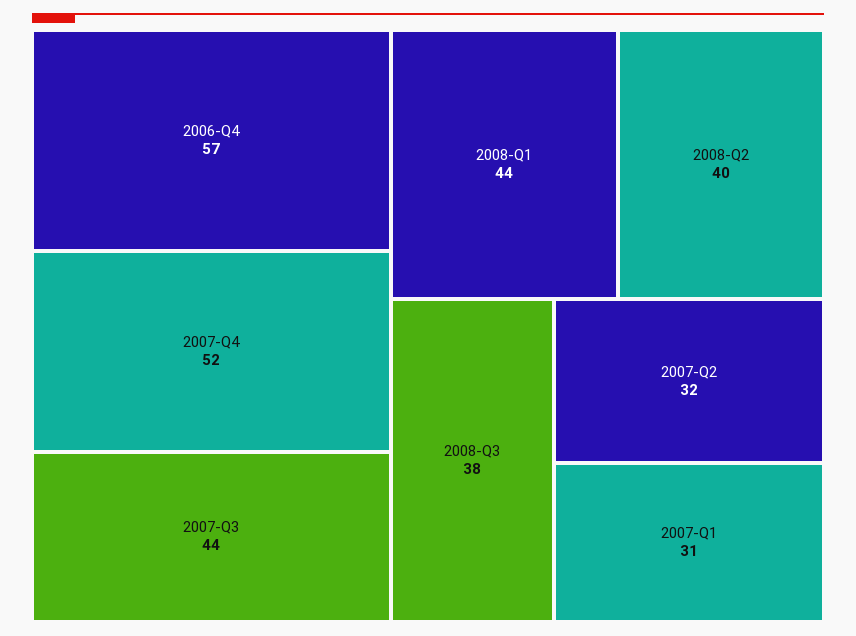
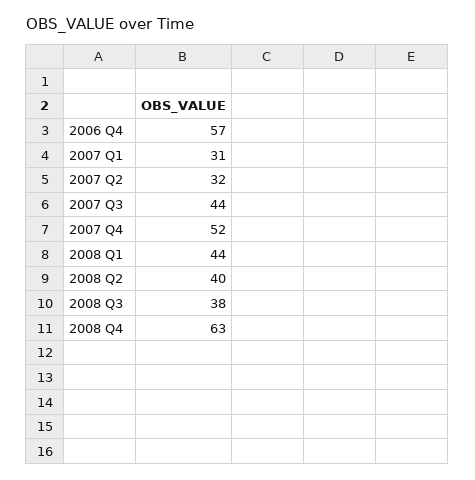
2008 Q4: none -> 63

